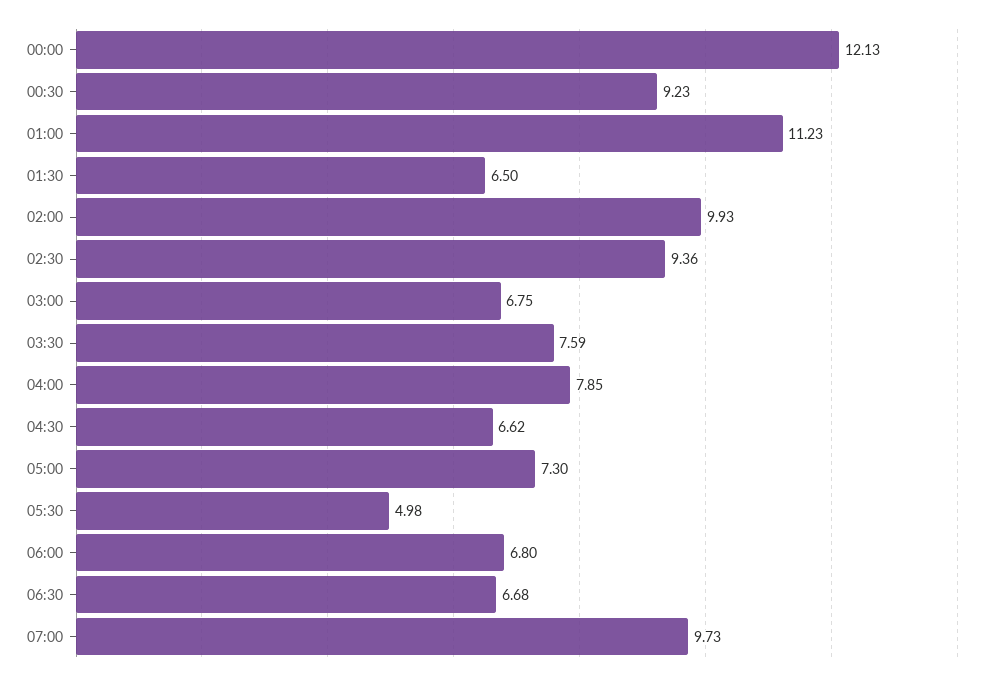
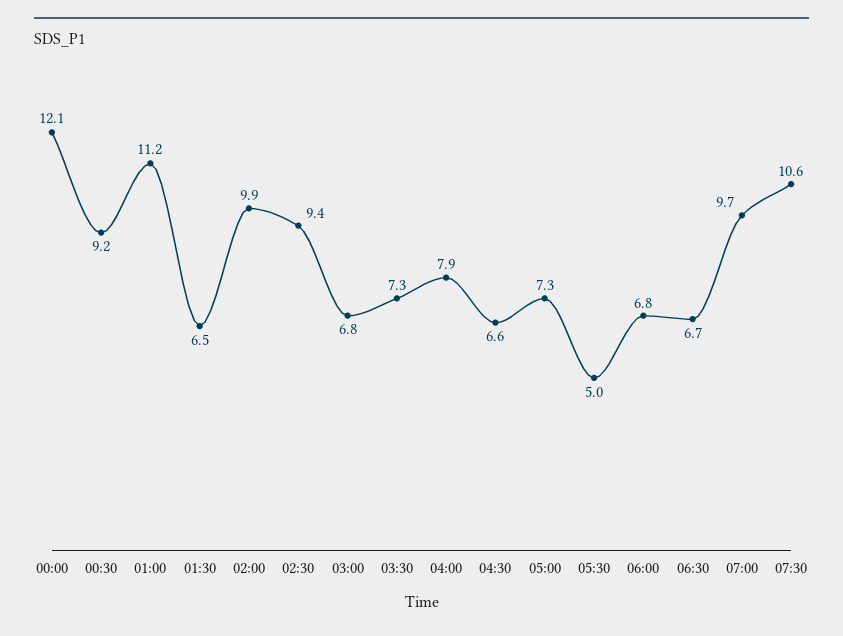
03:30: 7.59 -> 7.3
07:30: none -> 10.6

